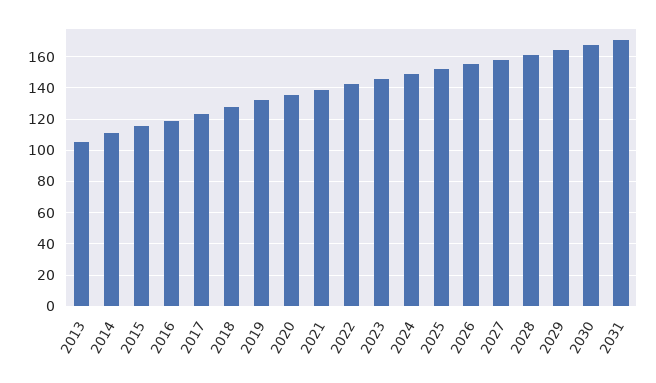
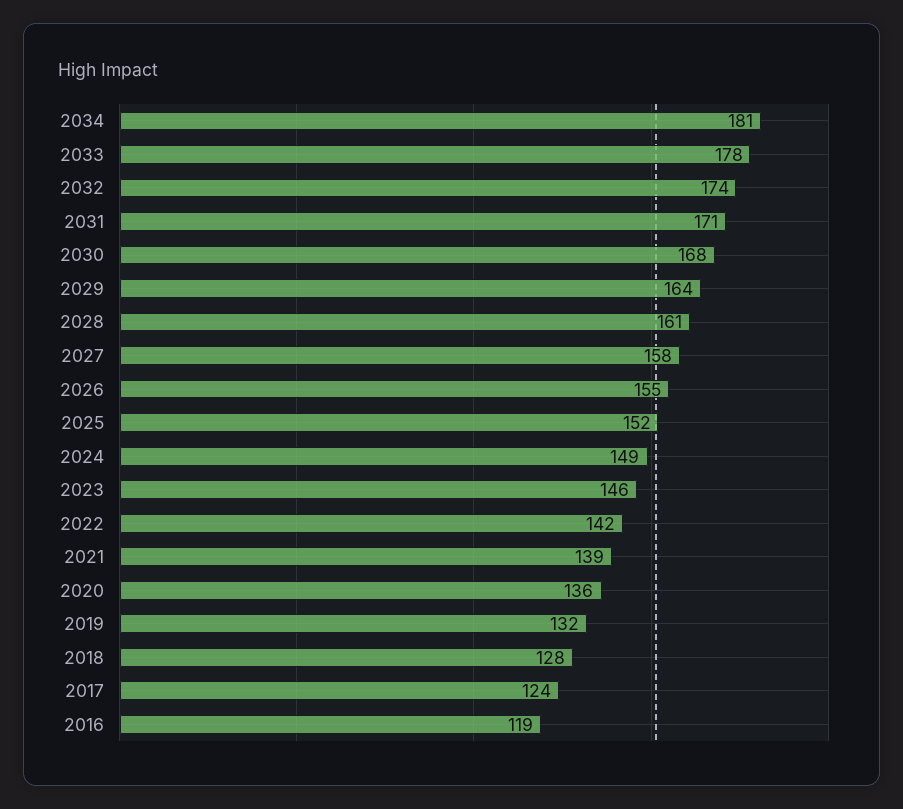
2013: 105 -> none
2014: 110 -> none
2015: 115 -> none
2034: none -> 181
2033: none -> 178
2032: none -> 174

